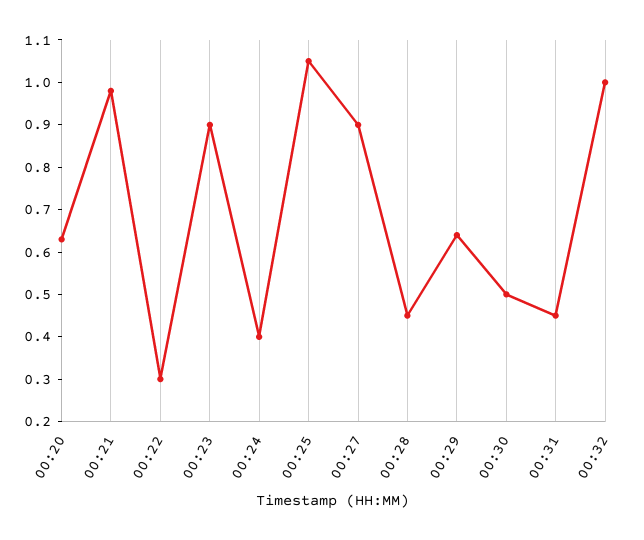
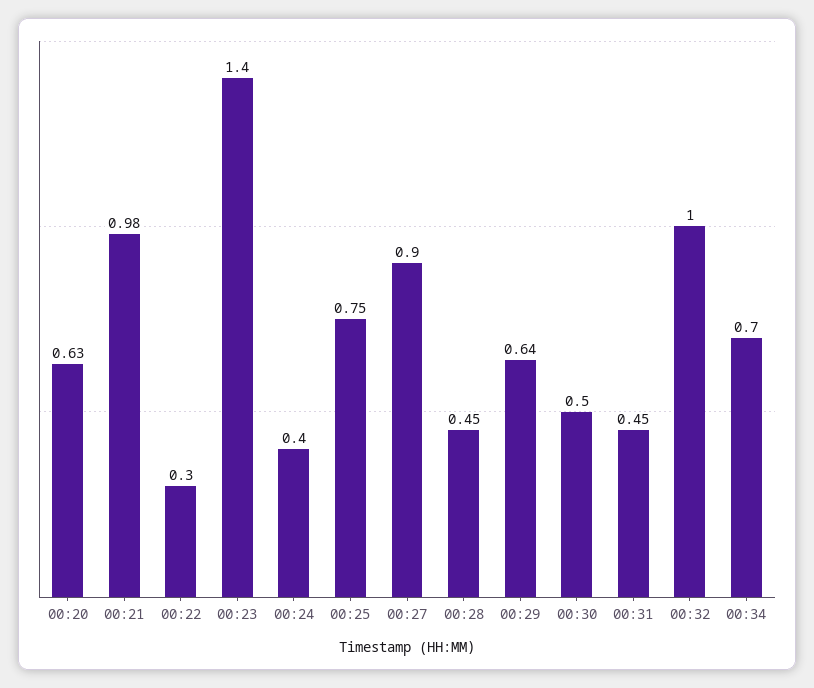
00:23: 0.9 -> 1.4
00:25: 1.05 -> 0.75
00:34: none -> 0.7

